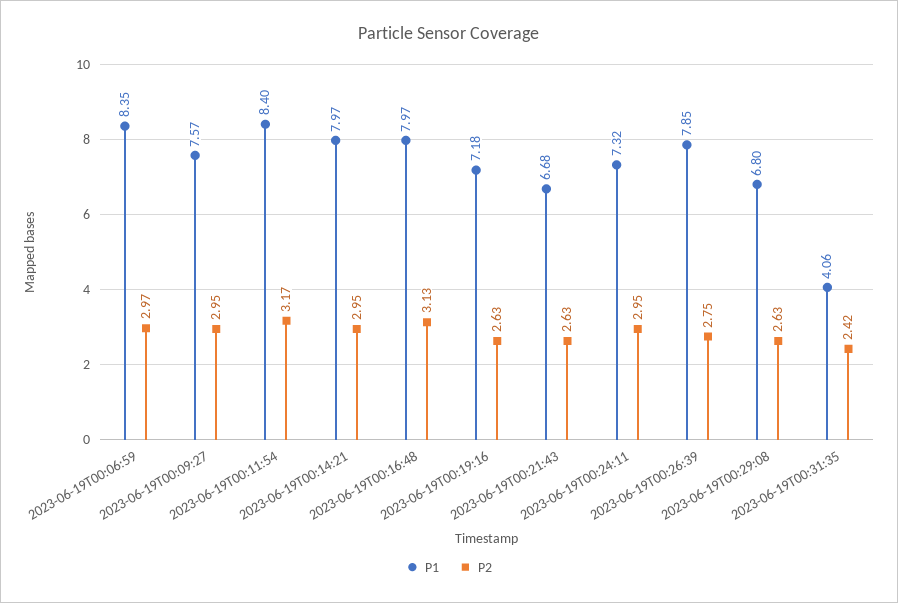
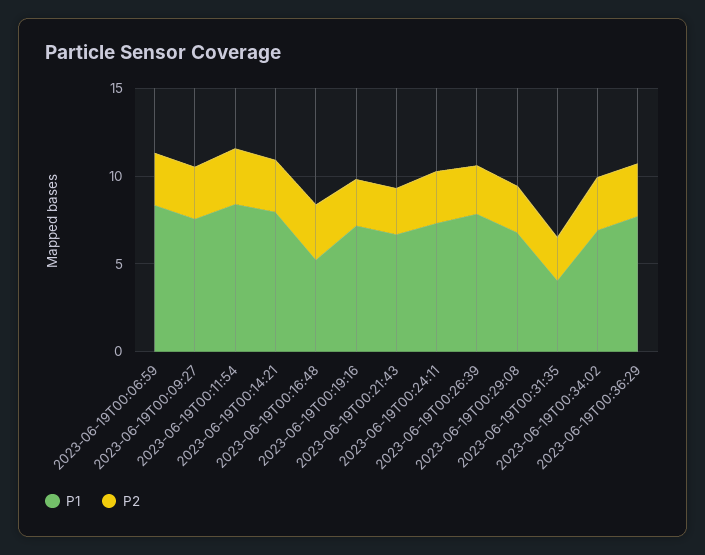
P1, 2023-06-19T00:16:48: 7.97 -> 5
P1, 2023-06-19T00:34:02: none -> 7
P2, 2023-06-19T00:34:02: none -> 3
P1, 2023-06-19T00:36:29: none -> 8
P2, 2023-06-19T00:36:29: none -> 3

